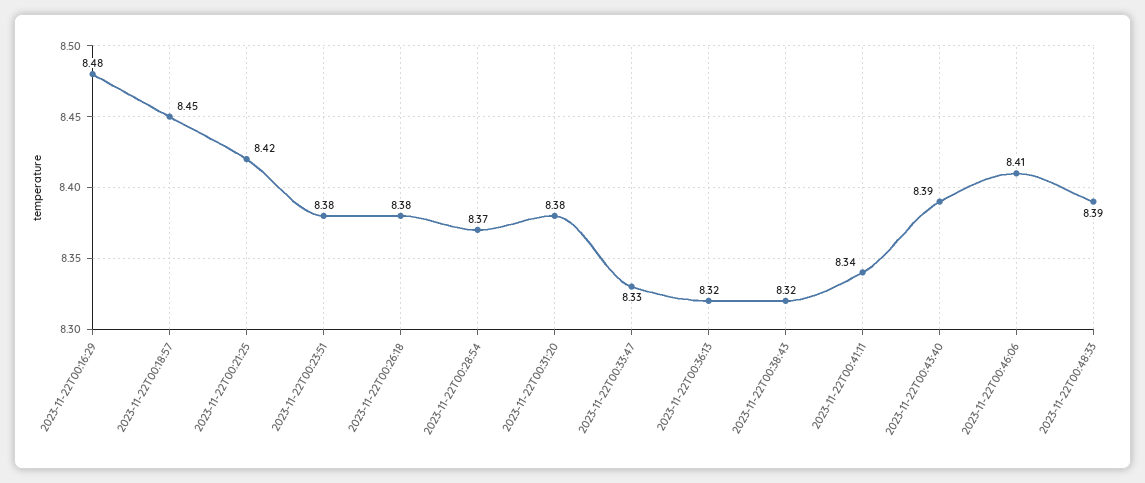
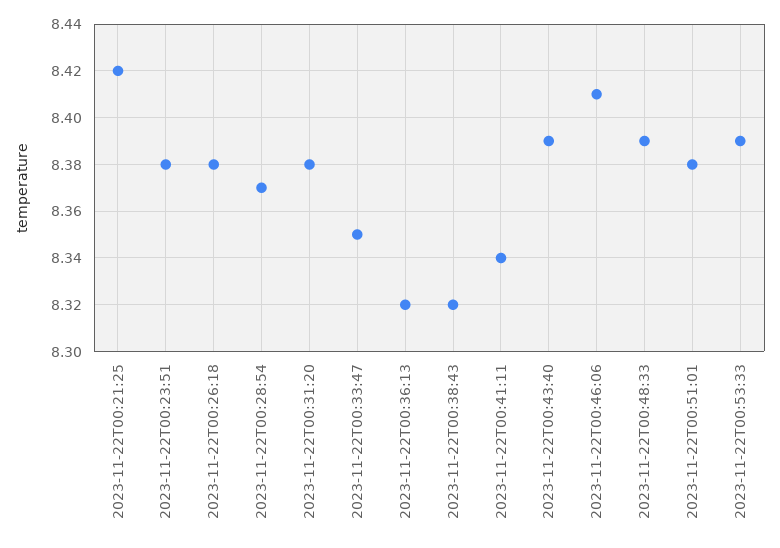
2023-11-22T00:16:29: 8.48 -> none
2023-11-22T00:18:57: 8.45 -> none
2023-11-22T00:33:47: 8.33 -> 8.35
2023-11-22T00:51:01: none -> 8.38
2023-11-22T00:53:33: none -> 8.39

